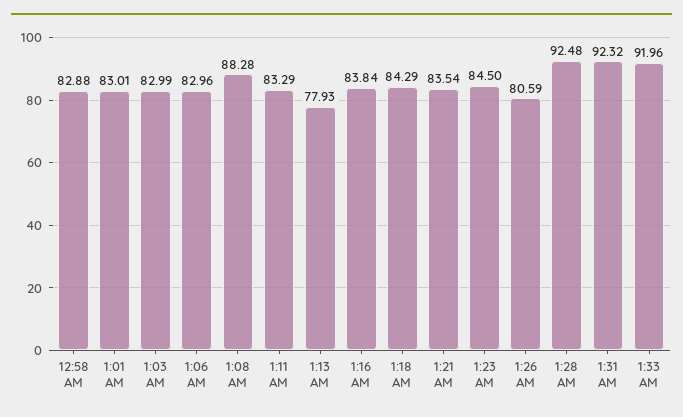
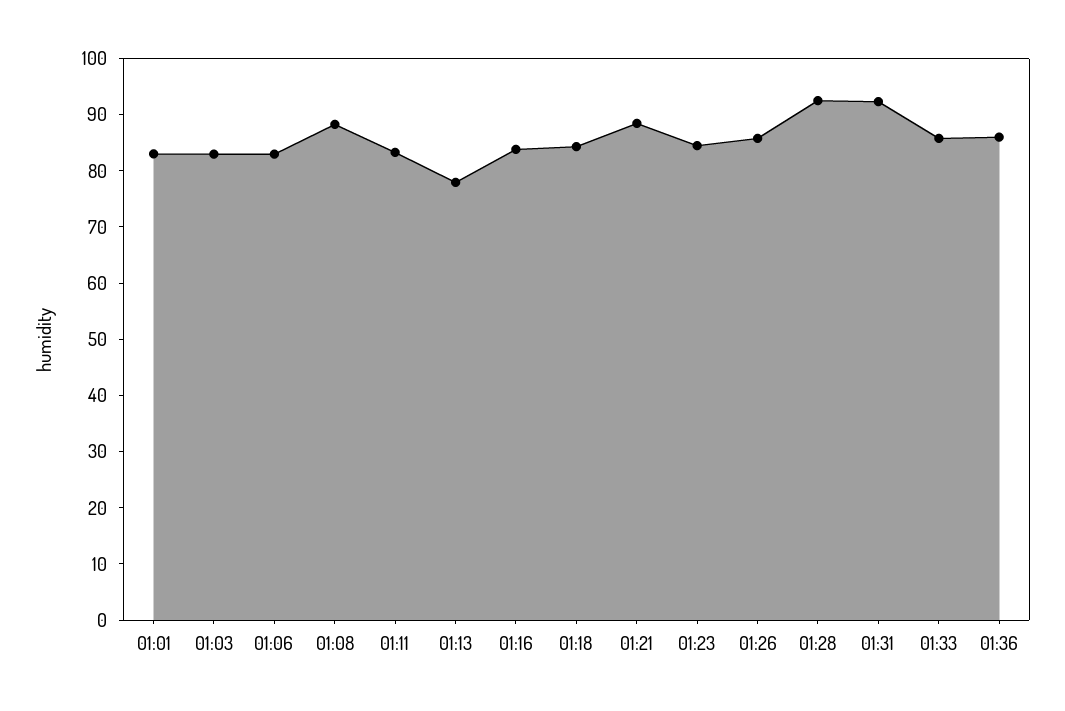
12:58 AM: 82.88 -> none
1:21 AM: 83.54 -> 88
1:26 AM: 80.59 -> 86
1:33 AM: 91.96 -> 86
01:36: none -> 86

